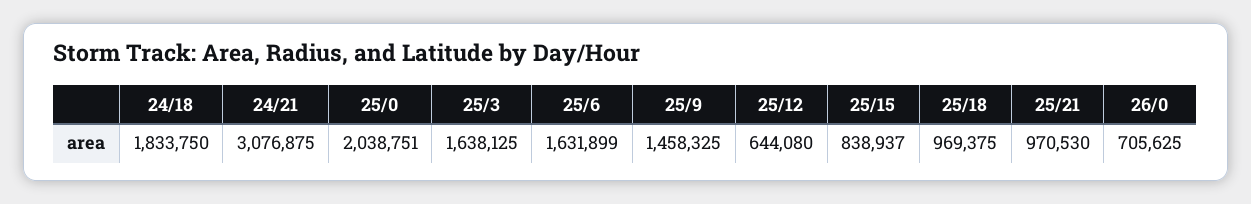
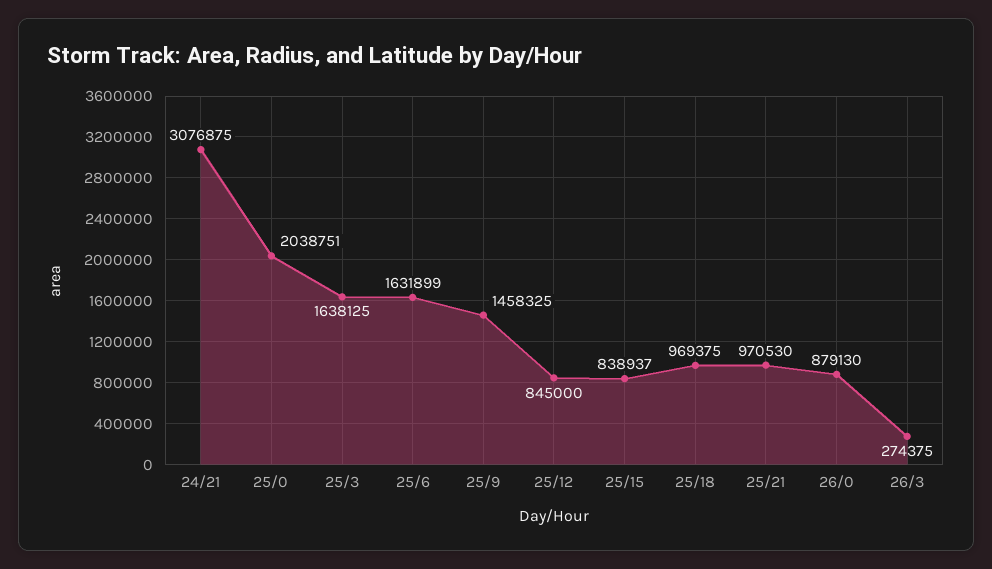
24/18: 1833750 -> none
25/12: 644080 -> 845000
26/0: 705625 -> 879130
26/3: none -> 274375

